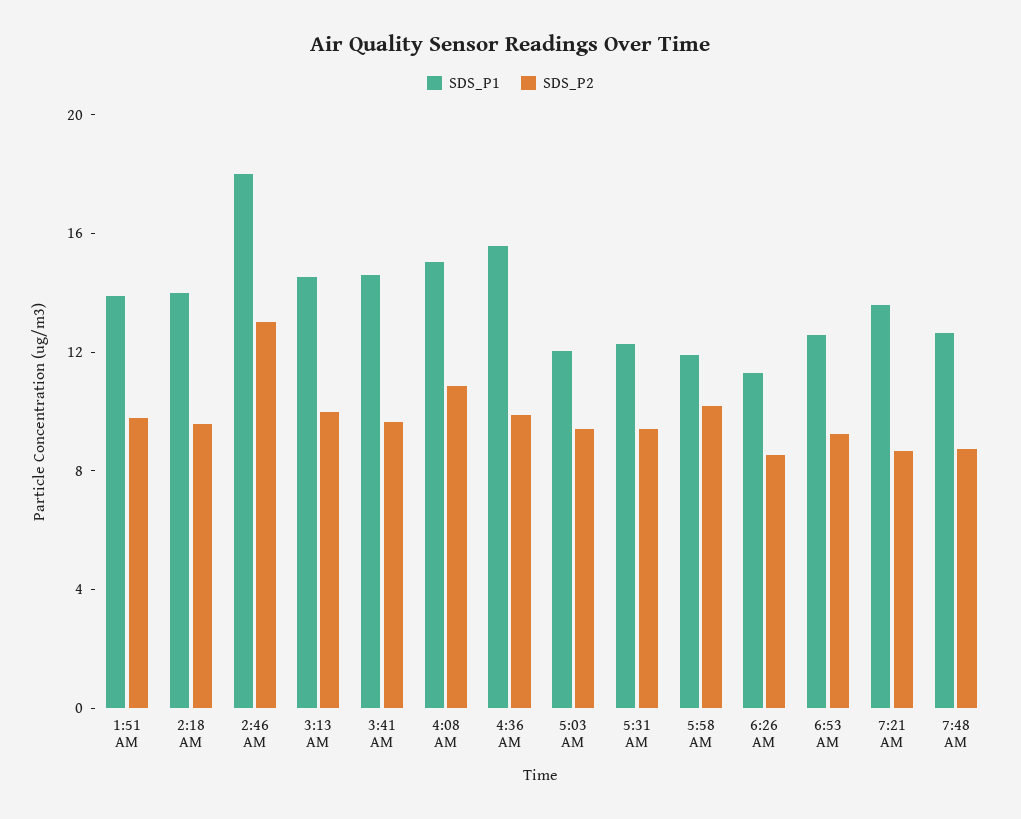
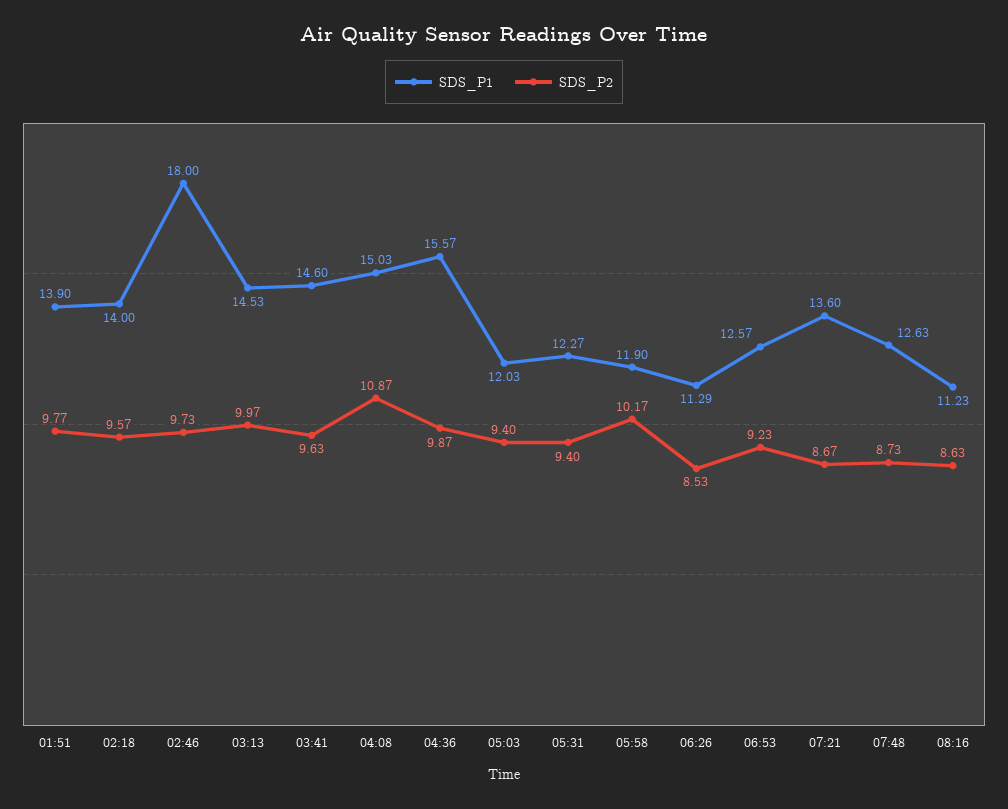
SDS_P2, 2:46 AM: 13 -> 9.73
SDS_P1, 08:16: none -> 11.23
SDS_P2, 08:16: none -> 8.63

